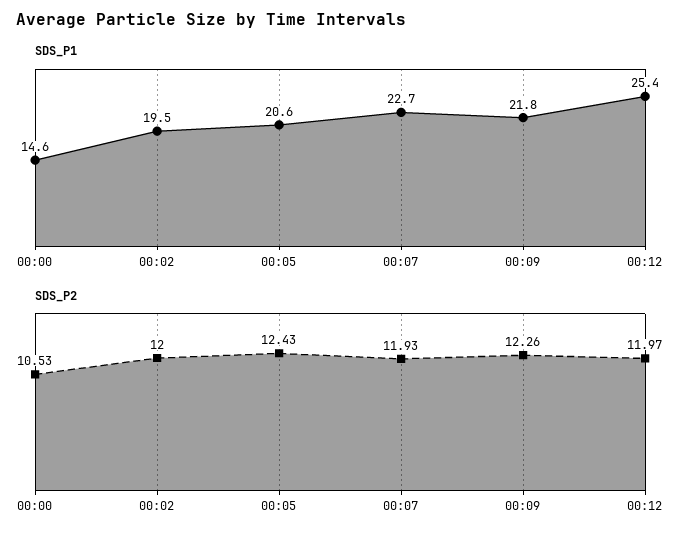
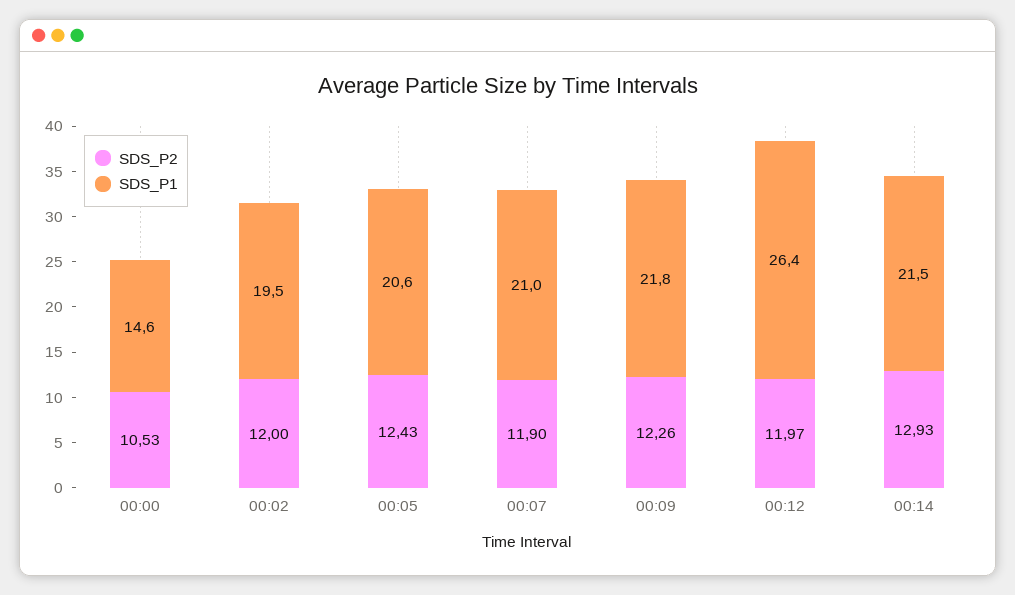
SDS_P1, 00:07: 22.7 -> 21
SDS_P1, 00:12: 25.4 -> 26.4
SDS_P2, 00:07: 11.93 -> 11.9
SDS_P2, 00:14: none -> 12.93
SDS_P1, 00:14: none -> 21.5

